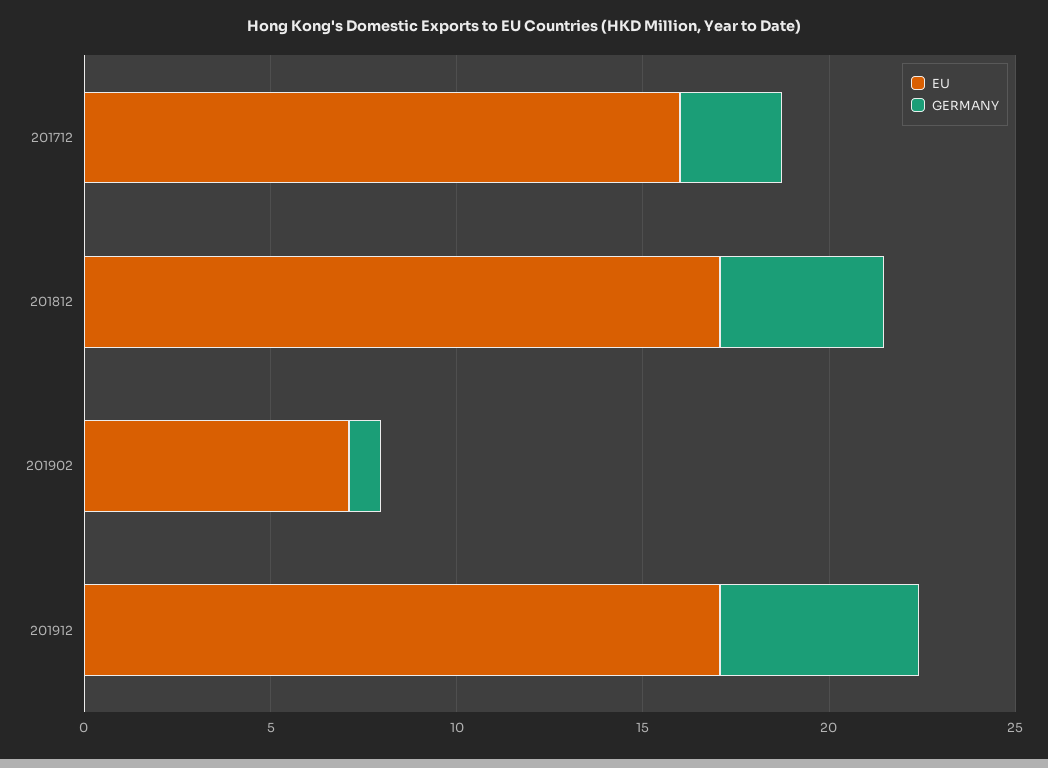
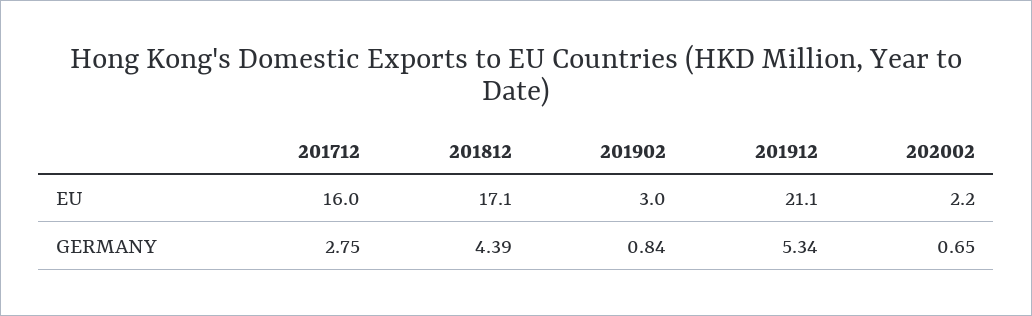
EU, 201902: 7 -> 3
EU, 201912: 17 -> 21.1
EU, 202002: none -> 2.2
GERMANY, 202002: none -> 0.65

